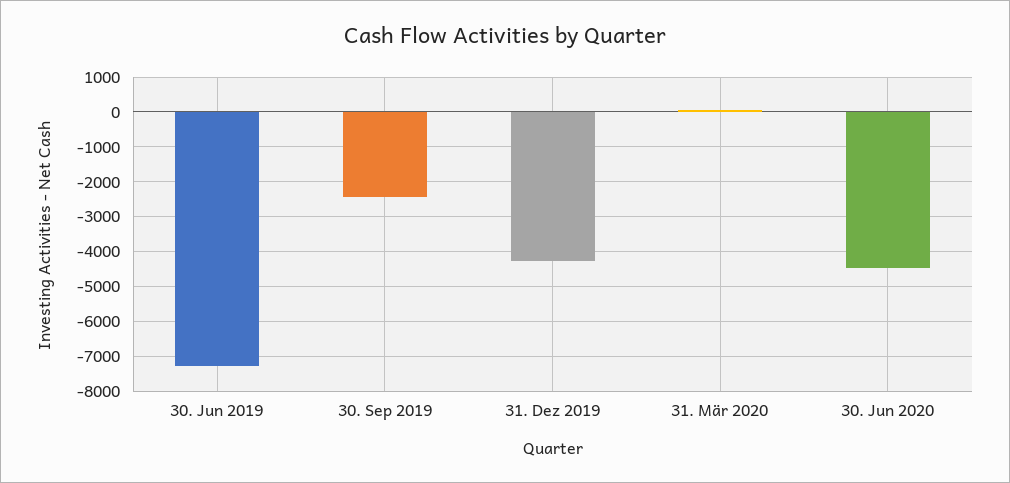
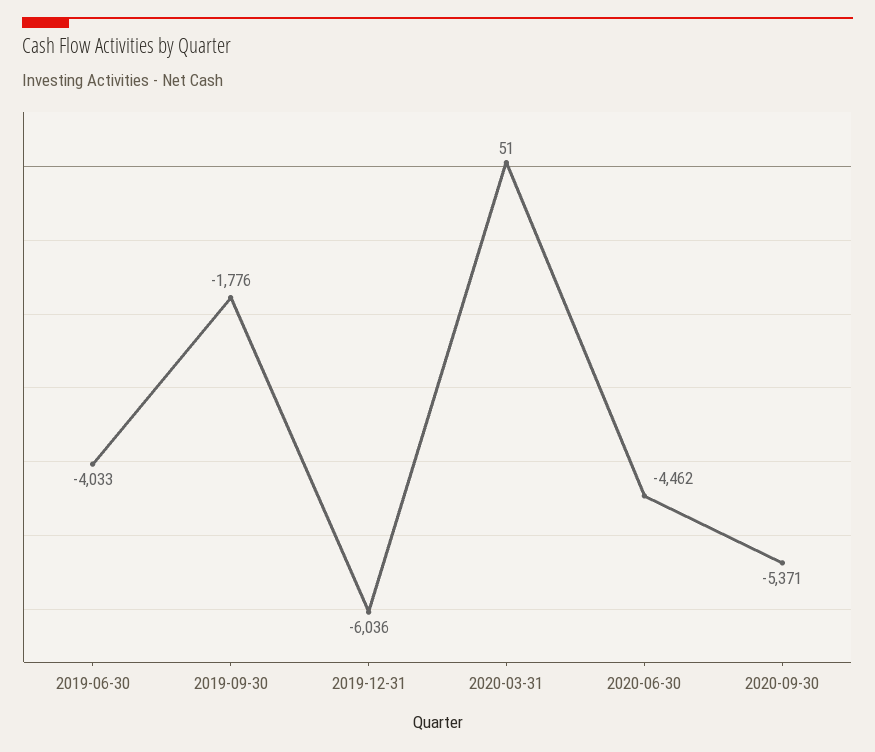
30. Jun 2019: -7200 -> -4033
30. Sep 2019: -2400 -> -1776
31. Dez 2019: -4200 -> -6036
2020-09-30: none -> -5371

